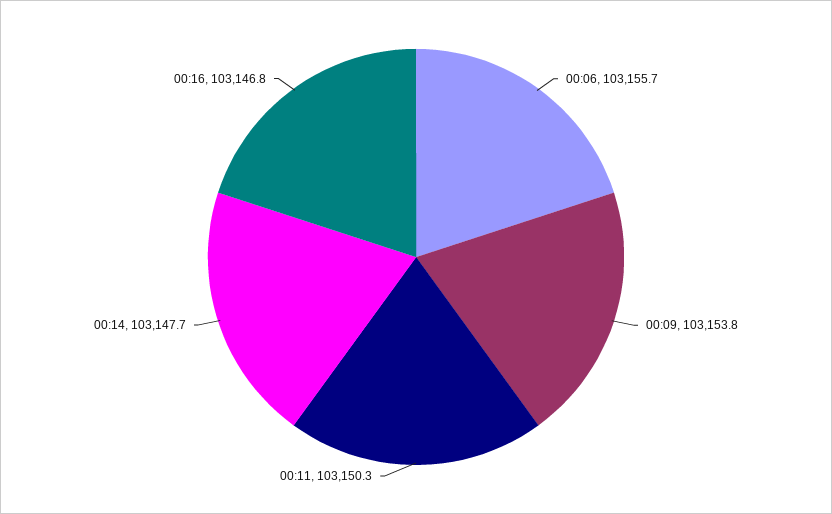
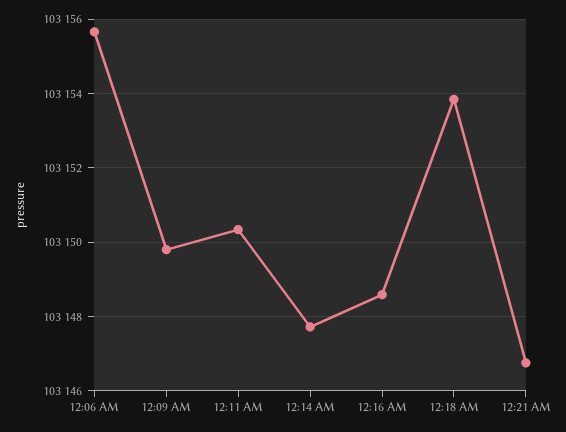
00:09: 103153.8 -> 103149.8
00:16: 103146.8 -> 103148.6
12:18 AM: none -> 103153.8
12:21 AM: none -> 103146.8

